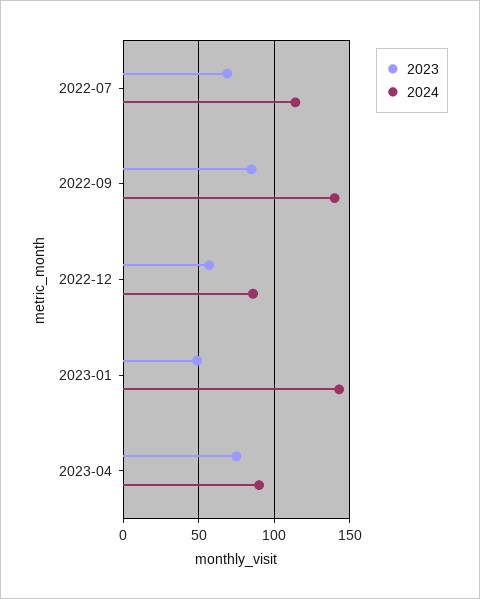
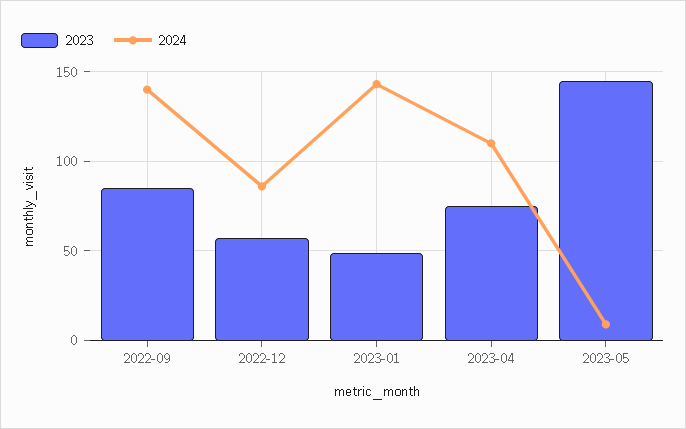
2023, 2022-07: 70 -> none
2024, 2022-07: 115 -> none
2024, 2023-04: 90 -> 110
2023, 2023-05: none -> 145
2024, 2023-05: none -> 10

